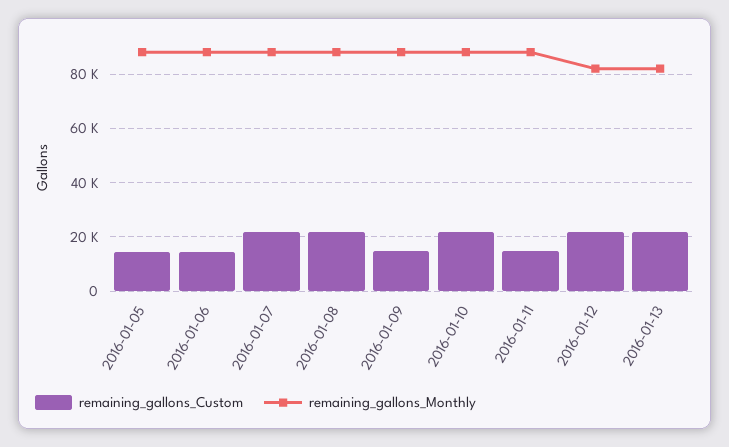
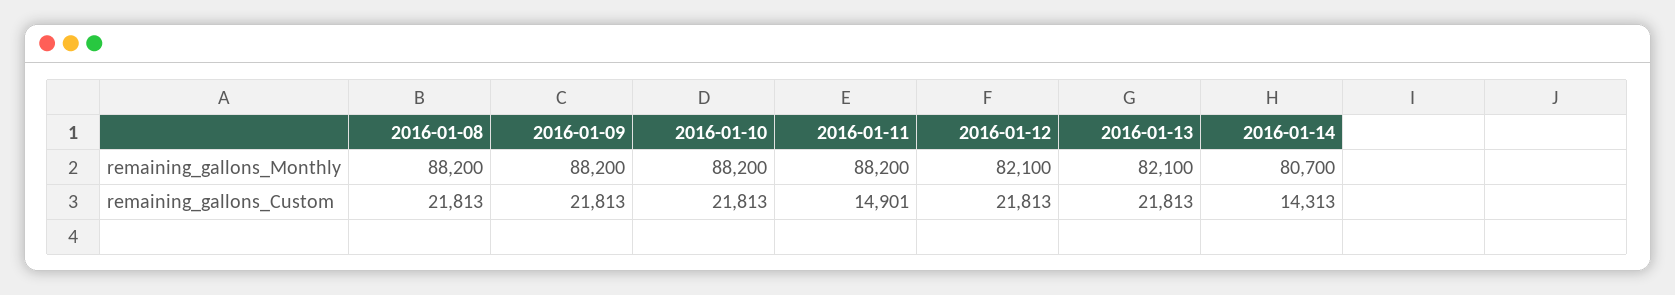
remaining_gallons_Custom, 2016-01-05: 15000 -> none
remaining_gallons_Monthly, 2016-01-05: 87500 -> none
remaining_gallons_Custom, 2016-01-06: 15000 -> none
remaining_gallons_Monthly, 2016-01-06: 87500 -> none
remaining_gallons_Custom, 2016-01-07: 22500 -> none
remaining_gallons_Monthly, 2016-01-07: 87500 -> none
remaining_gallons_Custom, 2016-01-09: 15000 -> 21813
remaining_gallons_Monthly, 2016-01-14: none -> 80700
remaining_gallons_Custom, 2016-01-14: none -> 14313

